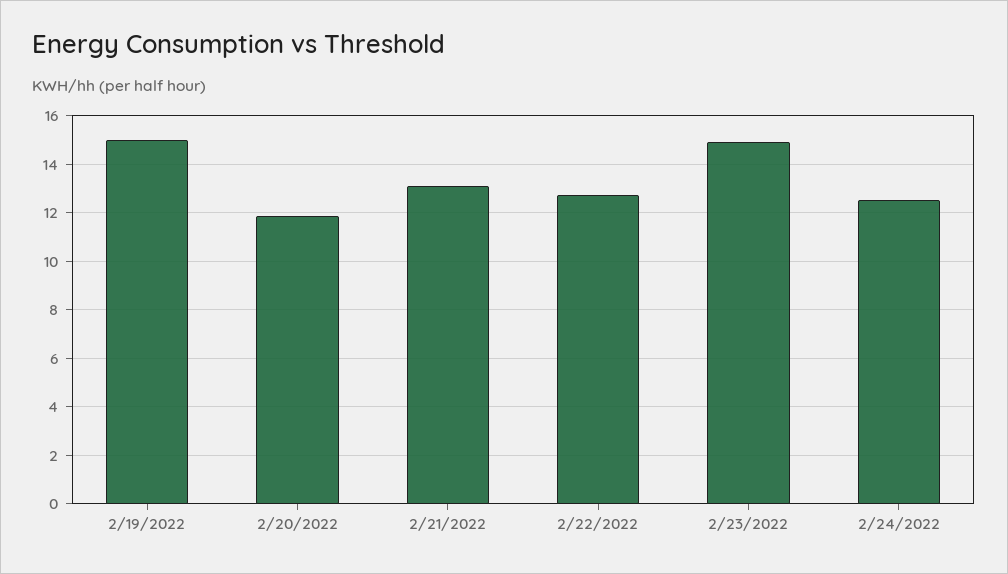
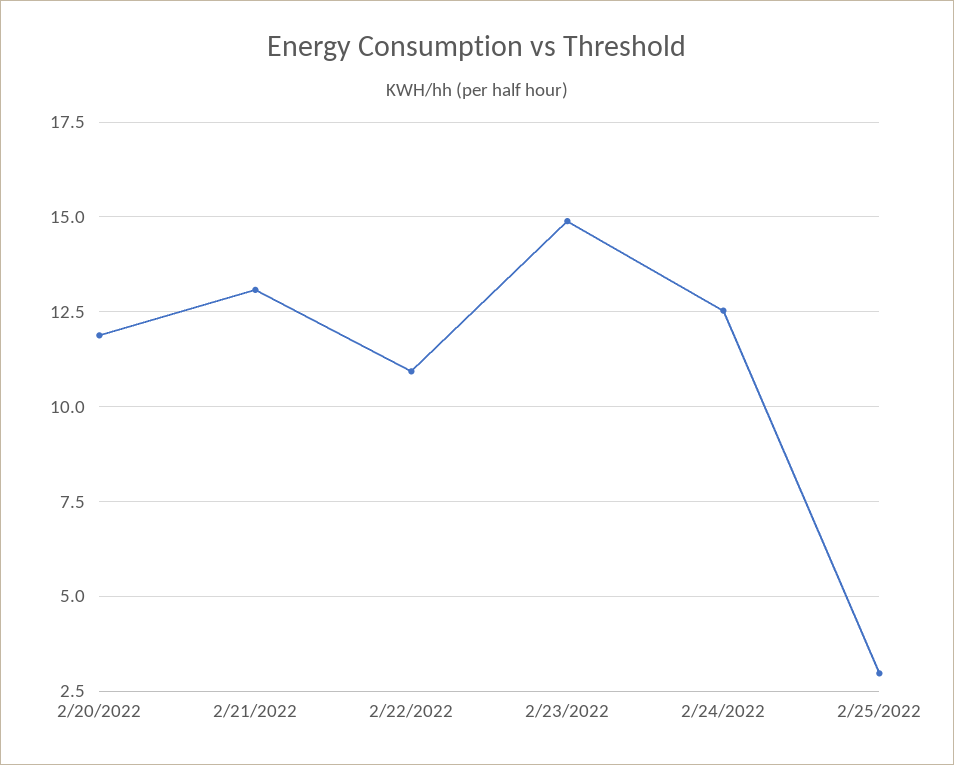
2/19/2022: 15 -> none
2/22/2022: 12.75 -> 11
2/25/2022: none -> 3

